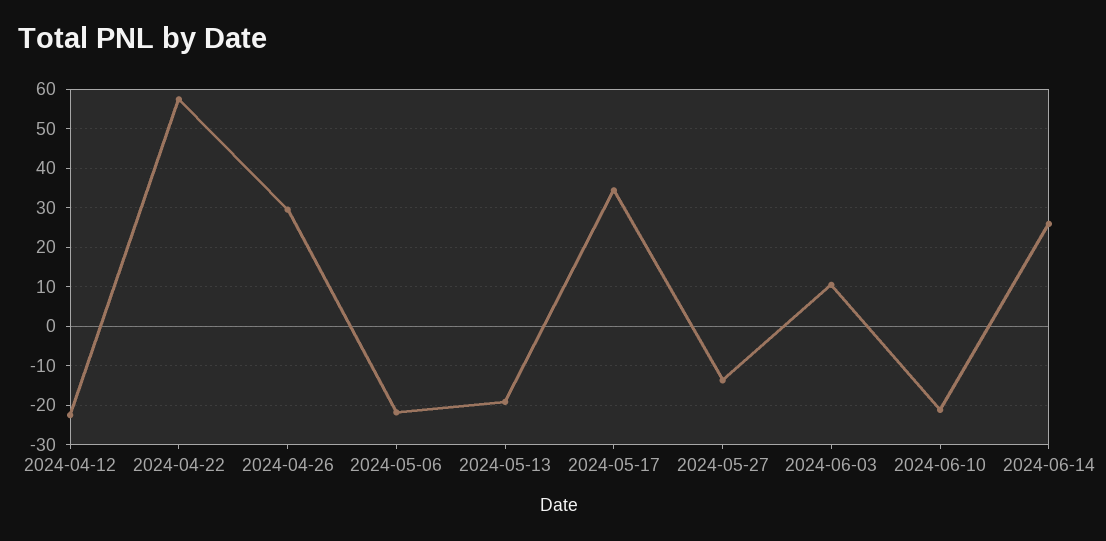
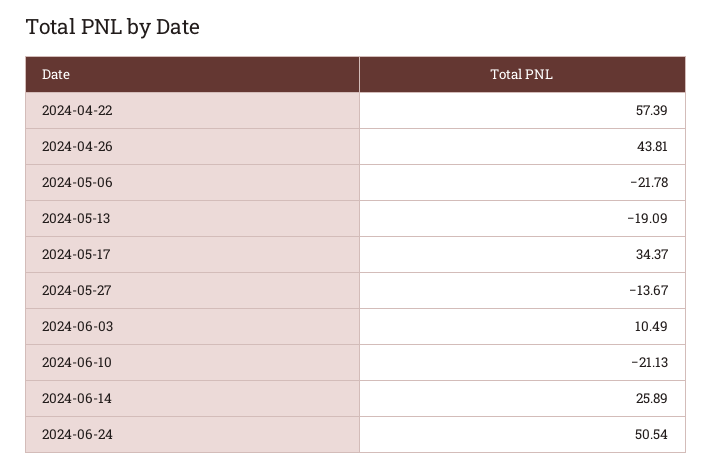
2024-04-12: -22 -> none
2024-04-26: 30 -> 43.81
2024-06-24: none -> 50.54

